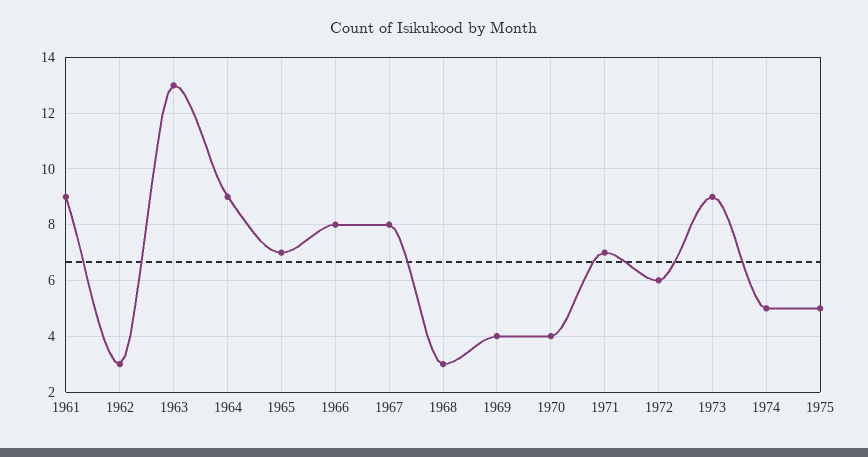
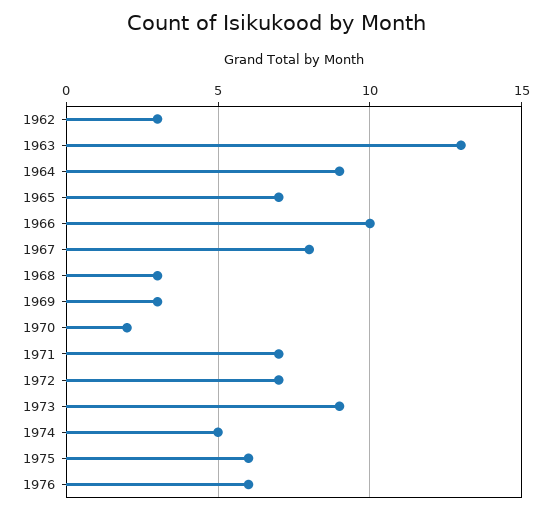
1961: 9 -> none
1966: 8 -> 10
1969: 4 -> 3
1970: 4 -> 2
1972: 6 -> 7
1975: 5 -> 6
1976: none -> 6

